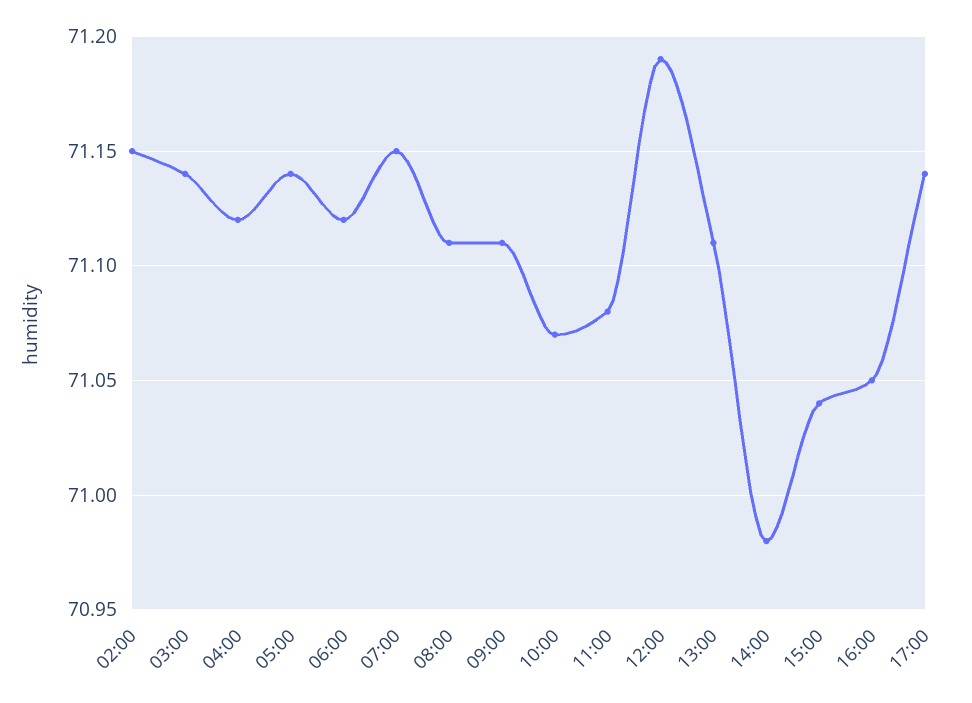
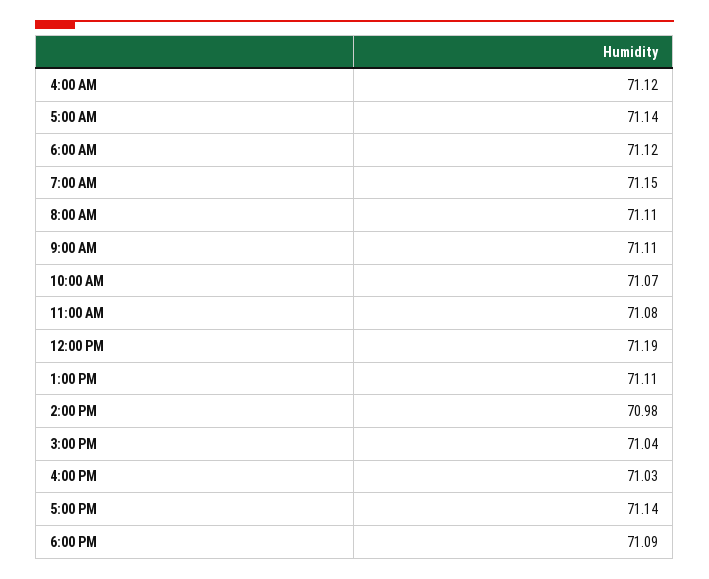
02:00: 71.15 -> none
03:00: 71.14 -> none
16:00: 71.05 -> 71.03
6:00 PM: none -> 71.09

